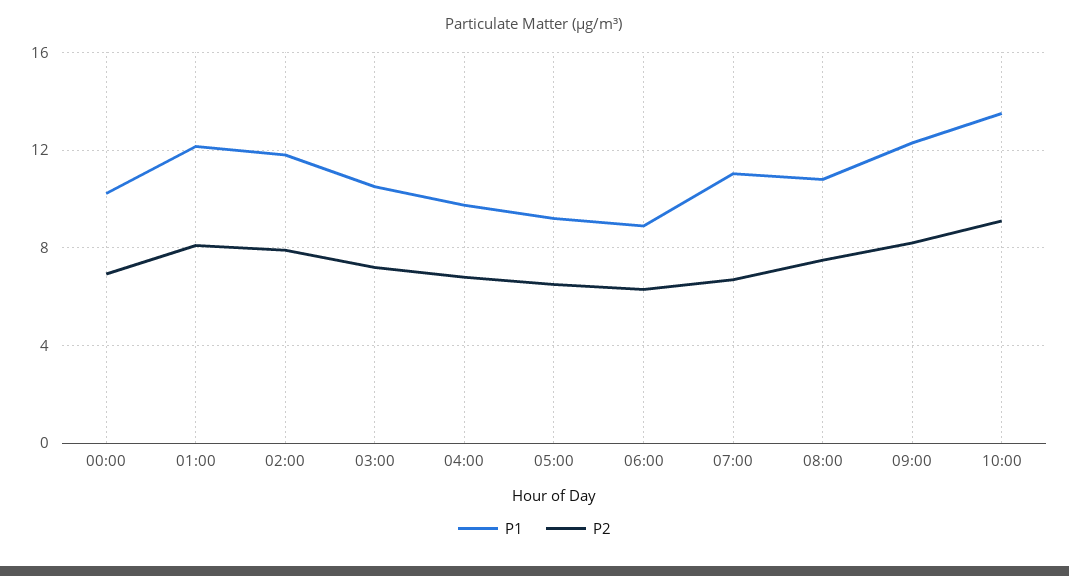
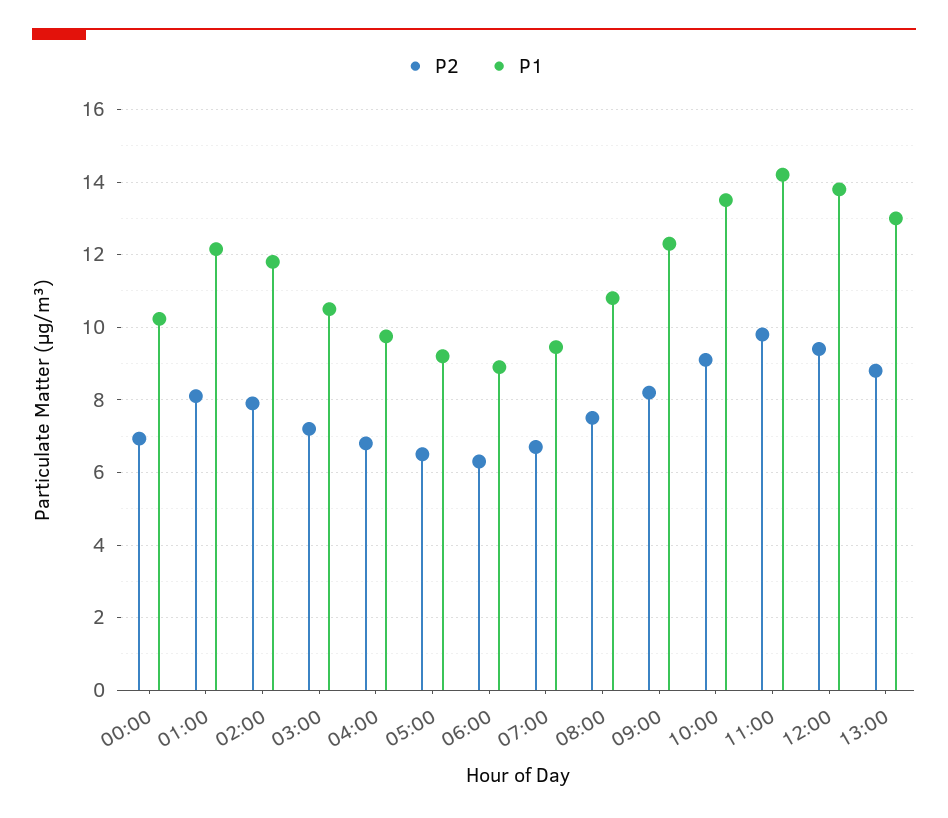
P1, 07:00: 11 -> 9.4
P2, 11:00: none -> 9.8
P1, 11:00: none -> 14.2
P2, 12:00: none -> 9.4
P1, 12:00: none -> 13.8
P2, 13:00: none -> 8.8
P1, 13:00: none -> 13

